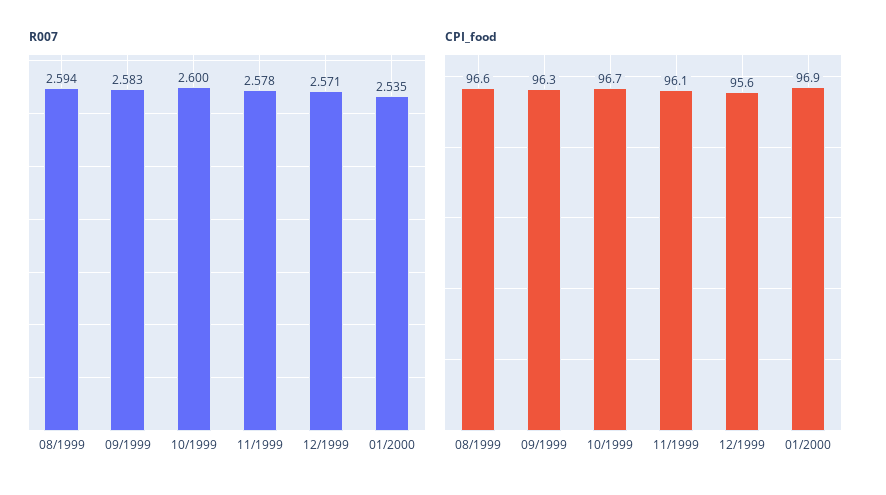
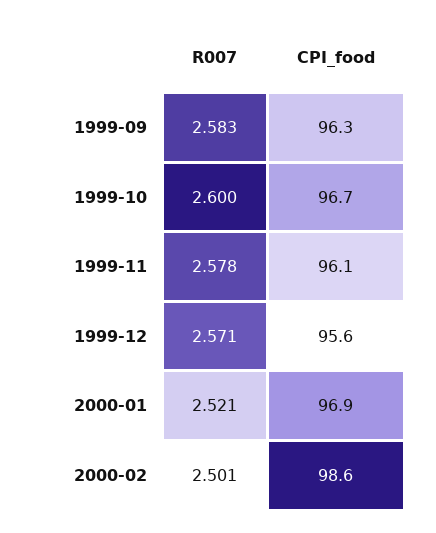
R007, 08/1999: 2.594 -> none
R007, 01/2000: 2.535 -> 2.521
CPI_food, 08/1999: 96.6 -> none
R007, 2000-02: none -> 2.501
CPI_food, 2000-02: none -> 98.6

